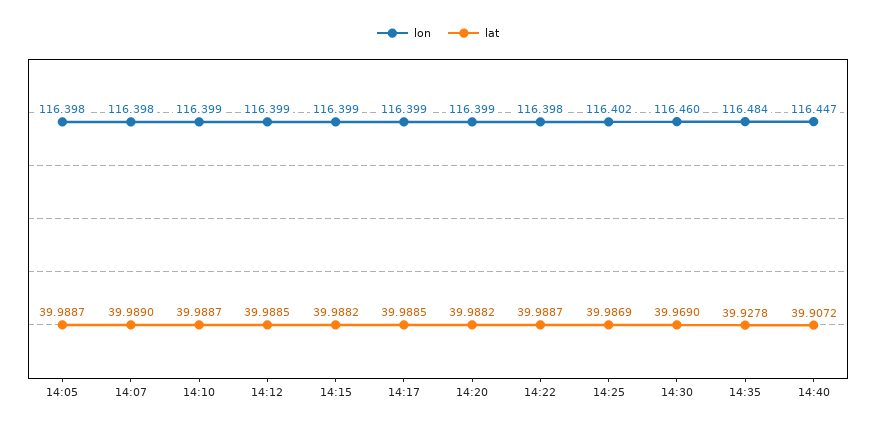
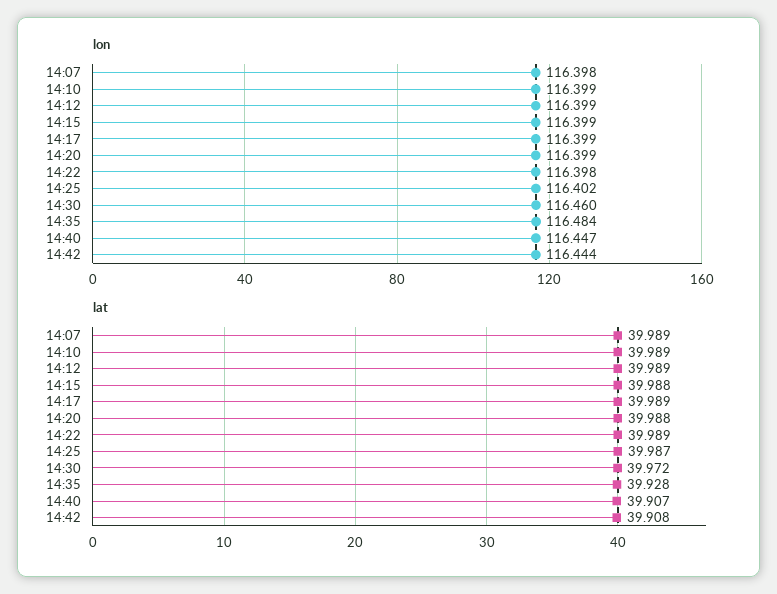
lon, 14:05: 116.398 -> none
lat, 14:05: 39.9887 -> none
lat, 14:30: 39.969 -> 39.972
lon, 14:42: none -> 116.444
lat, 14:42: none -> 39.908

